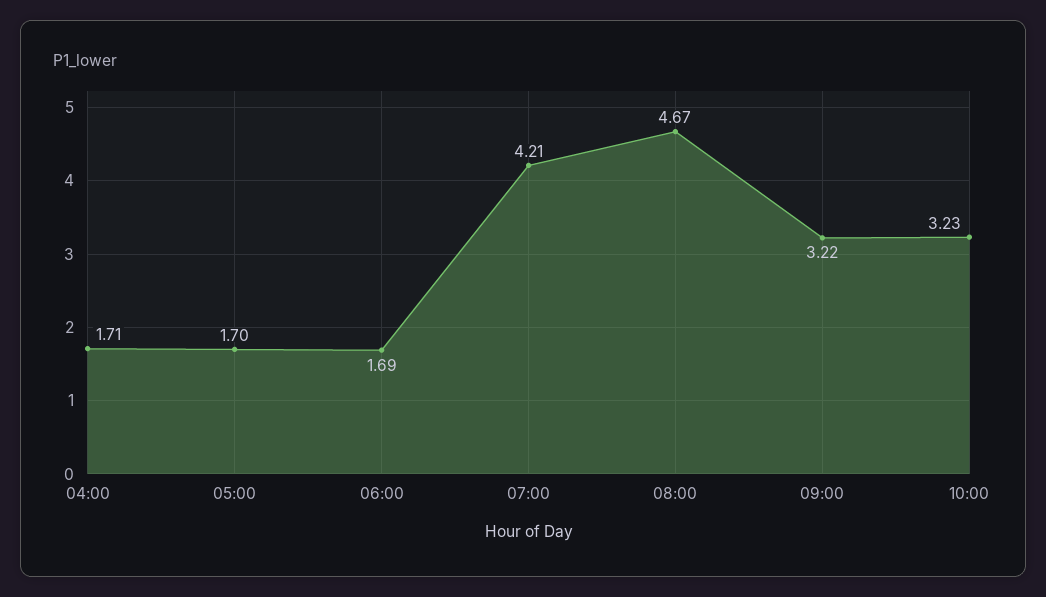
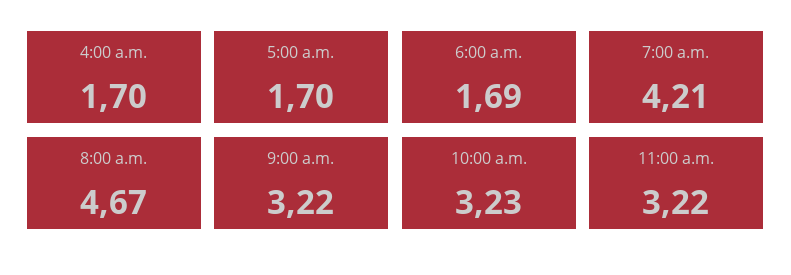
04:00: 1.71 -> 1.7
11:00 a.m.: none -> 3.22

